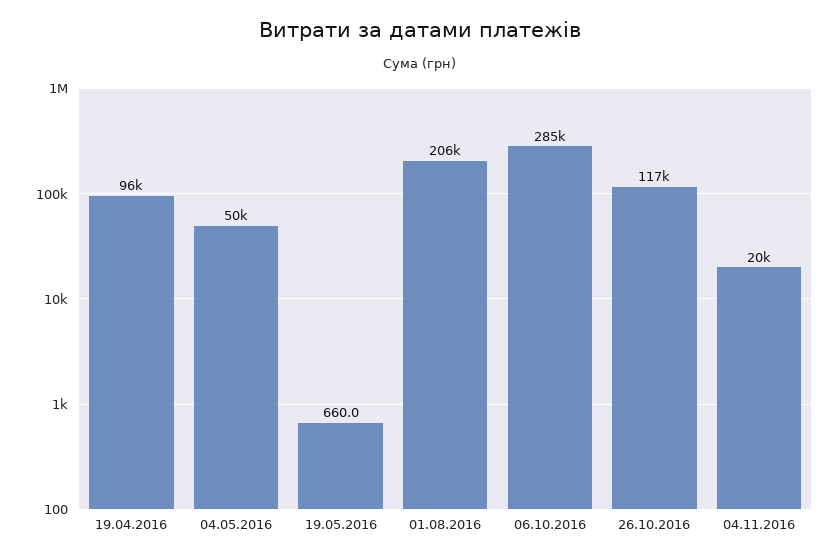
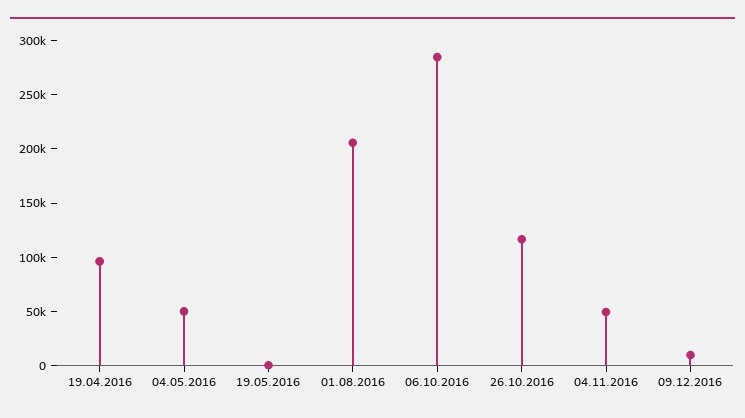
04.11.2016: 20000 -> 50000
09.12.2016: none -> 10000

